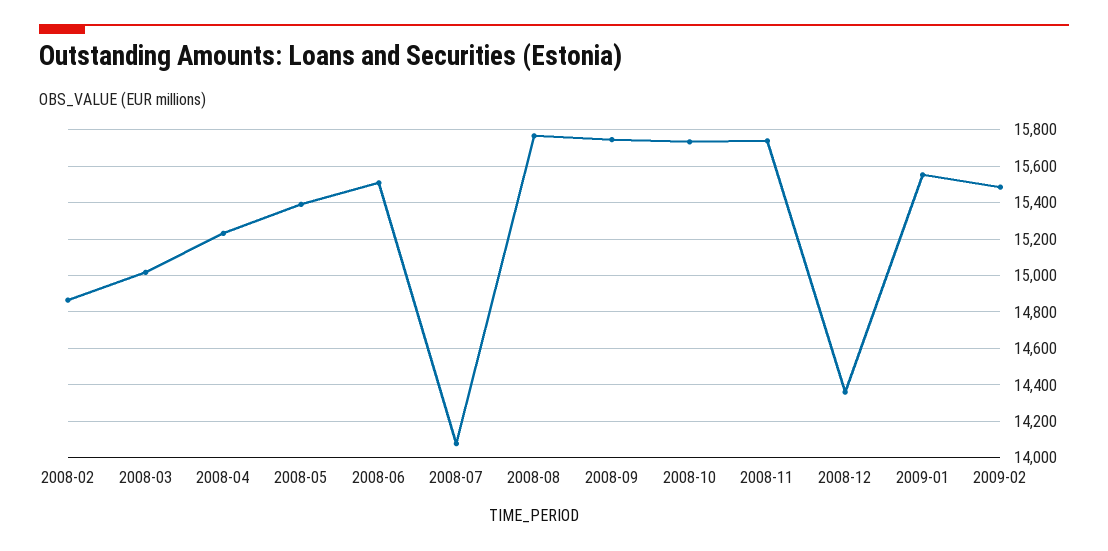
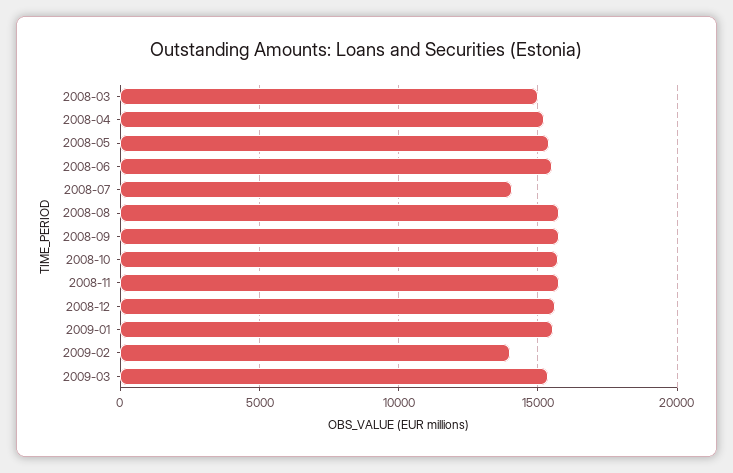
2008-02: 14850 -> none
2008-12: 14350 -> 15500
2009-02: 15500 -> 14000
2009-03: none -> 15500

